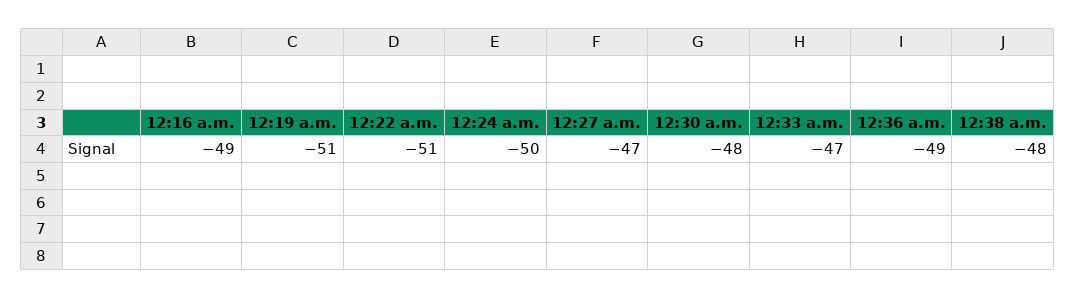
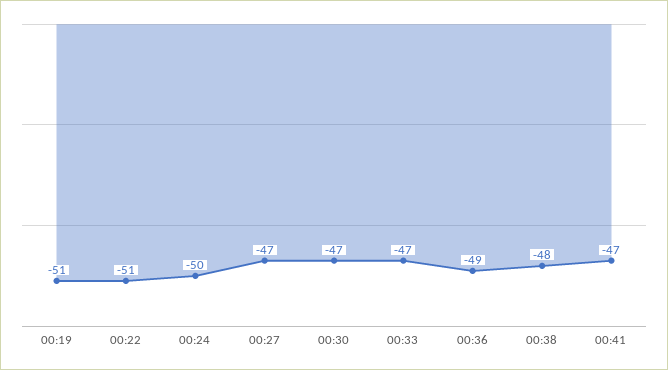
12:16 a.m.: -49 -> none
12:30 a.m.: -48 -> -47
00:41: none -> -47

